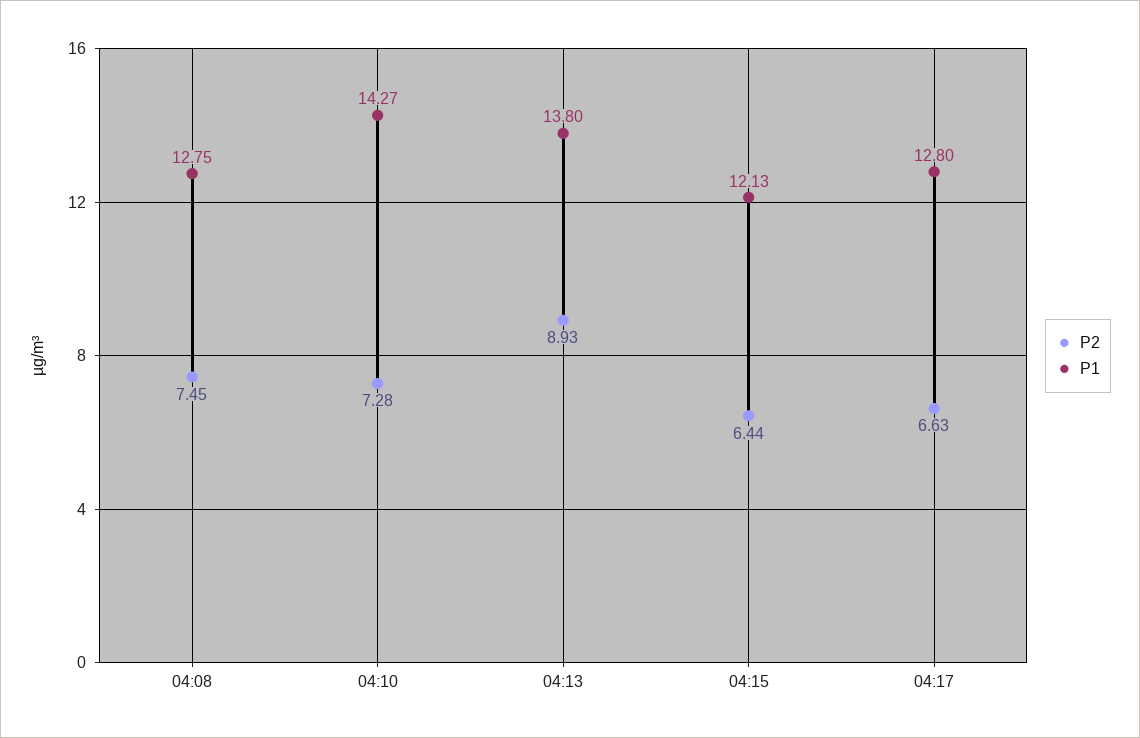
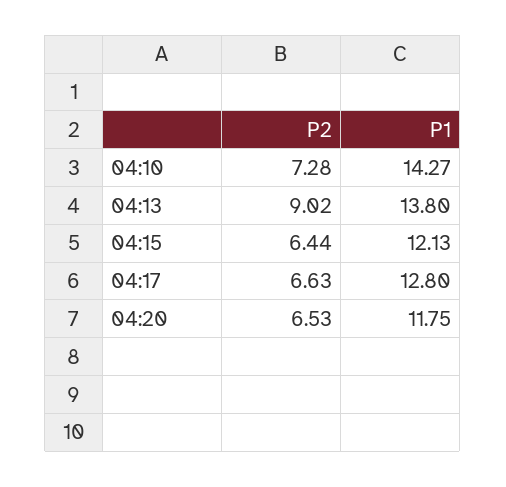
P2, 04:08: 7.45 -> none
P1, 04:08: 12.75 -> none
P2, 04:13: 8.93 -> 9.02
P2, 04:20: none -> 6.53
P1, 04:20: none -> 11.75

